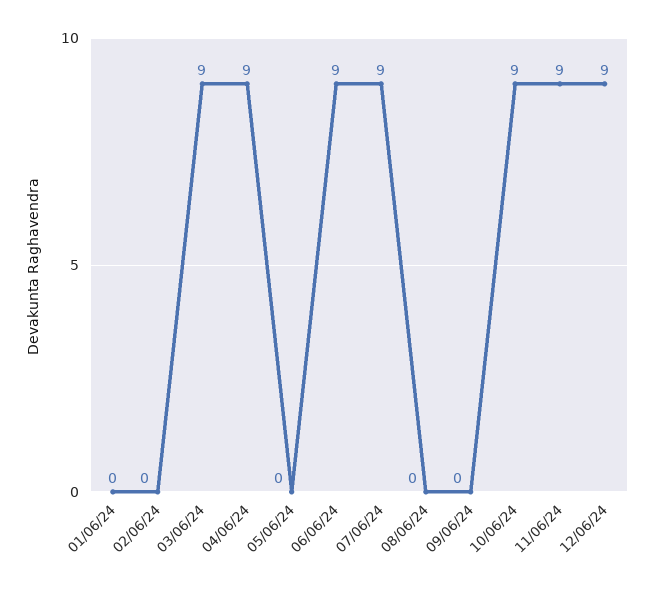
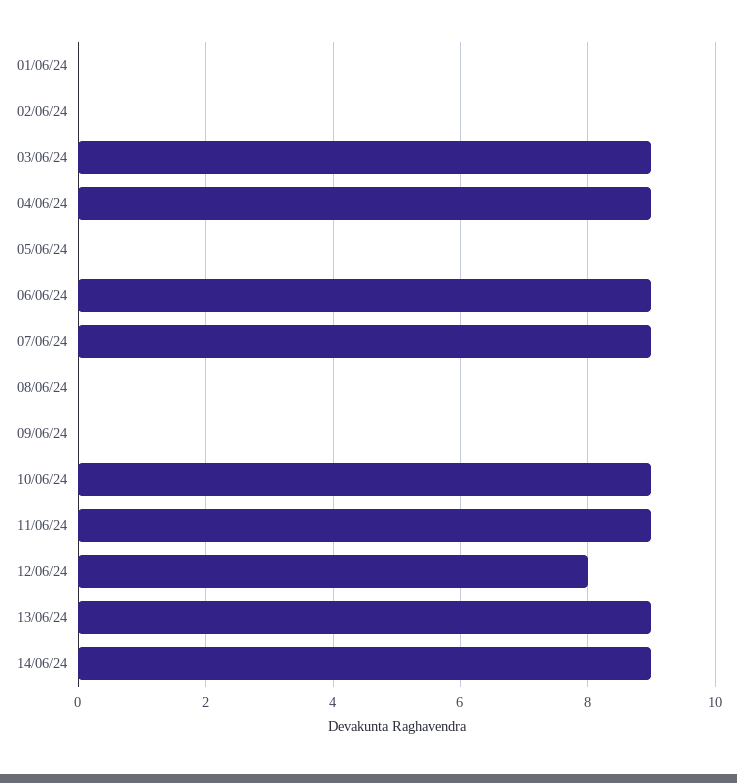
12/06/24: 9 -> 8
13/06/24: none -> 9
14/06/24: none -> 9

